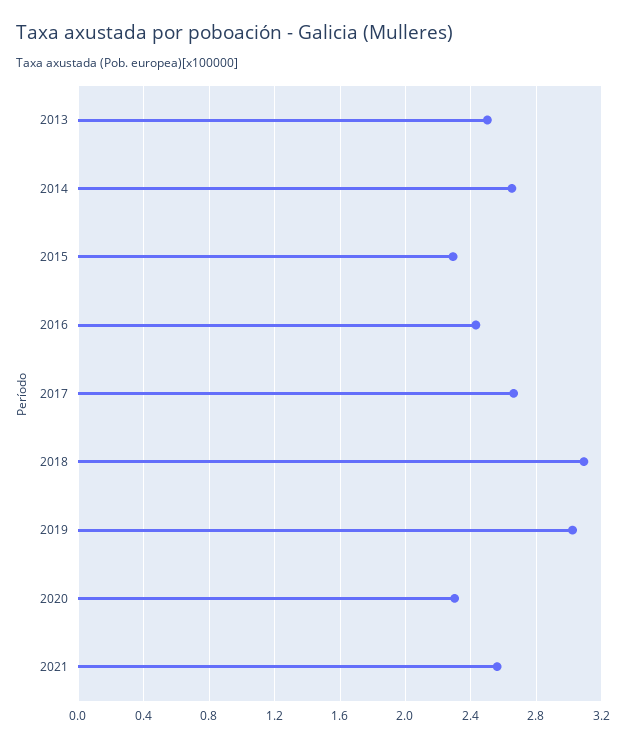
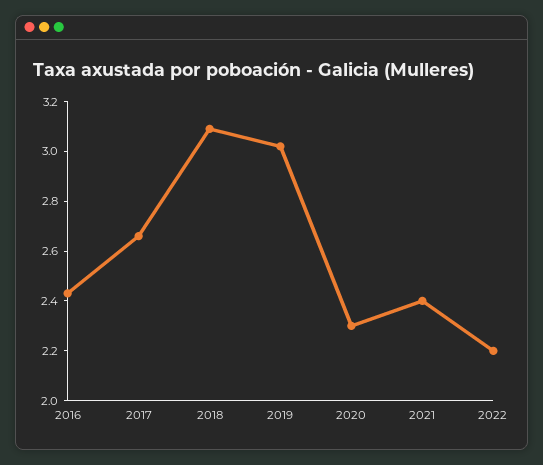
2013: 2.5 -> none
2014: 2.65 -> none
2015: 2.3 -> none
2021: 2.55 -> 2.4
2022: none -> 2.2

